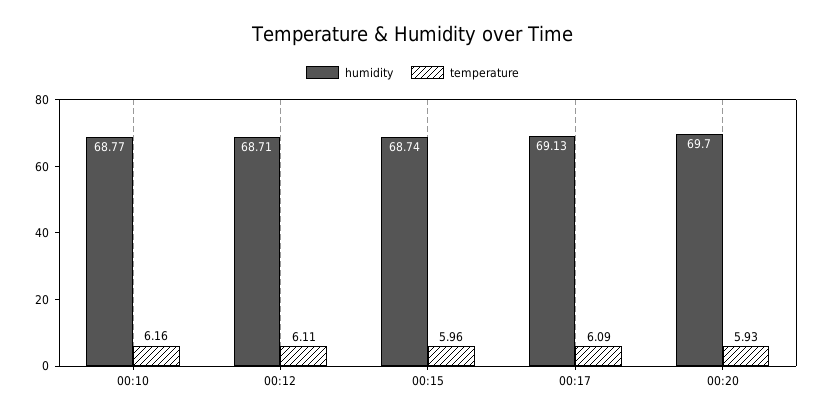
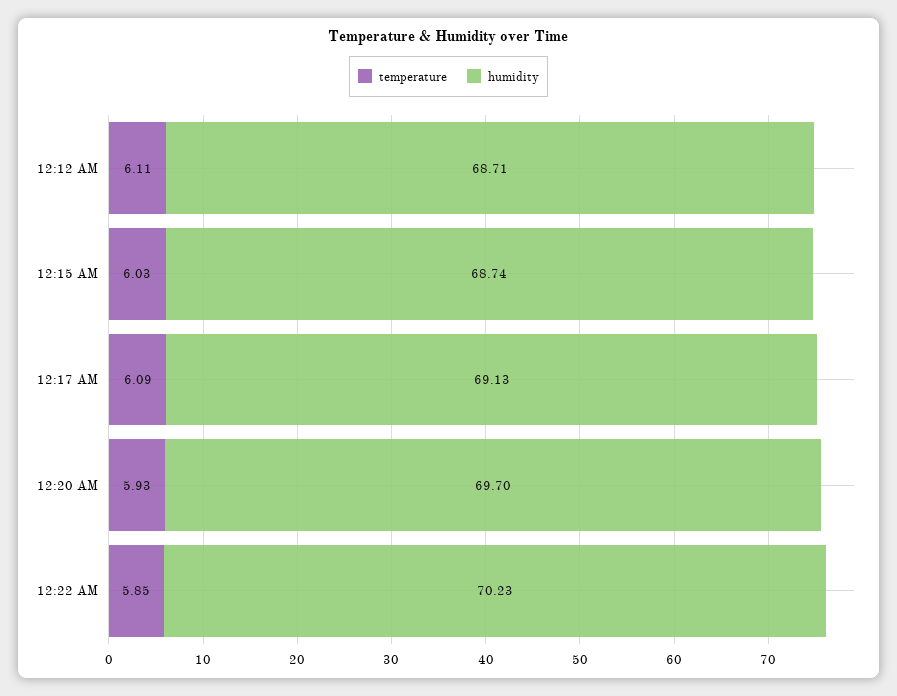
humidity, 00:10: 68.77 -> none
temperature, 00:10: 6.16 -> none
temperature, 00:15: 5.96 -> 6.03
temperature, 12:22 AM: none -> 5.85
humidity, 12:22 AM: none -> 70.23

